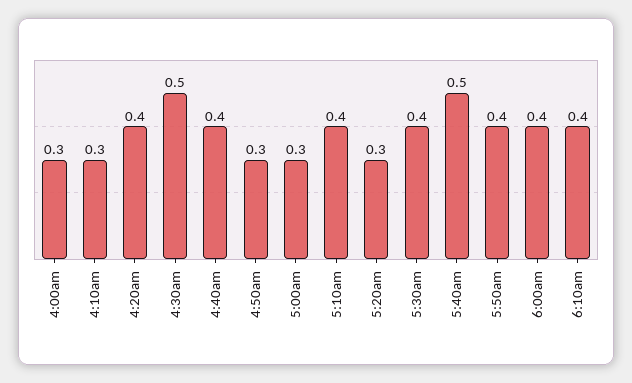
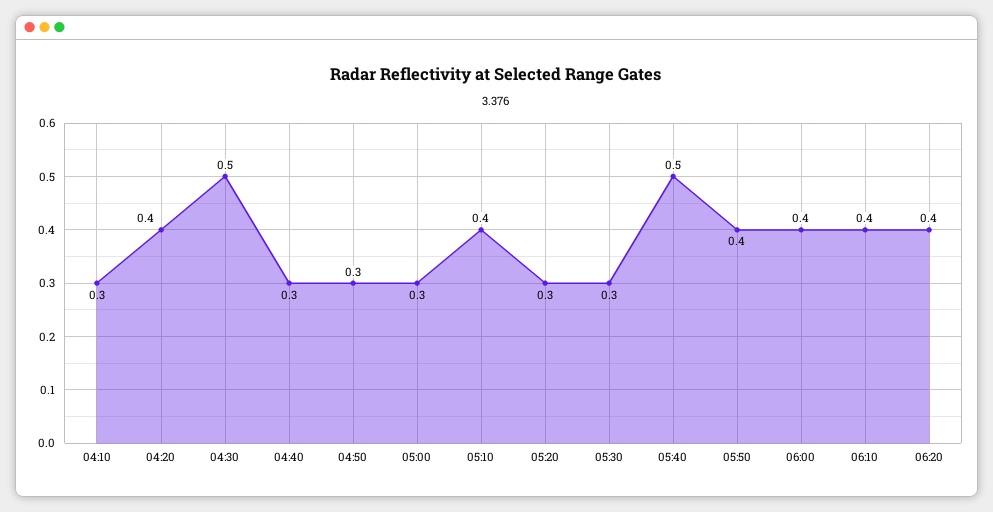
4:00am: 0.3 -> none
4:40am: 0.4 -> 0.3
5:30am: 0.4 -> 0.3
06:20: none -> 0.4

